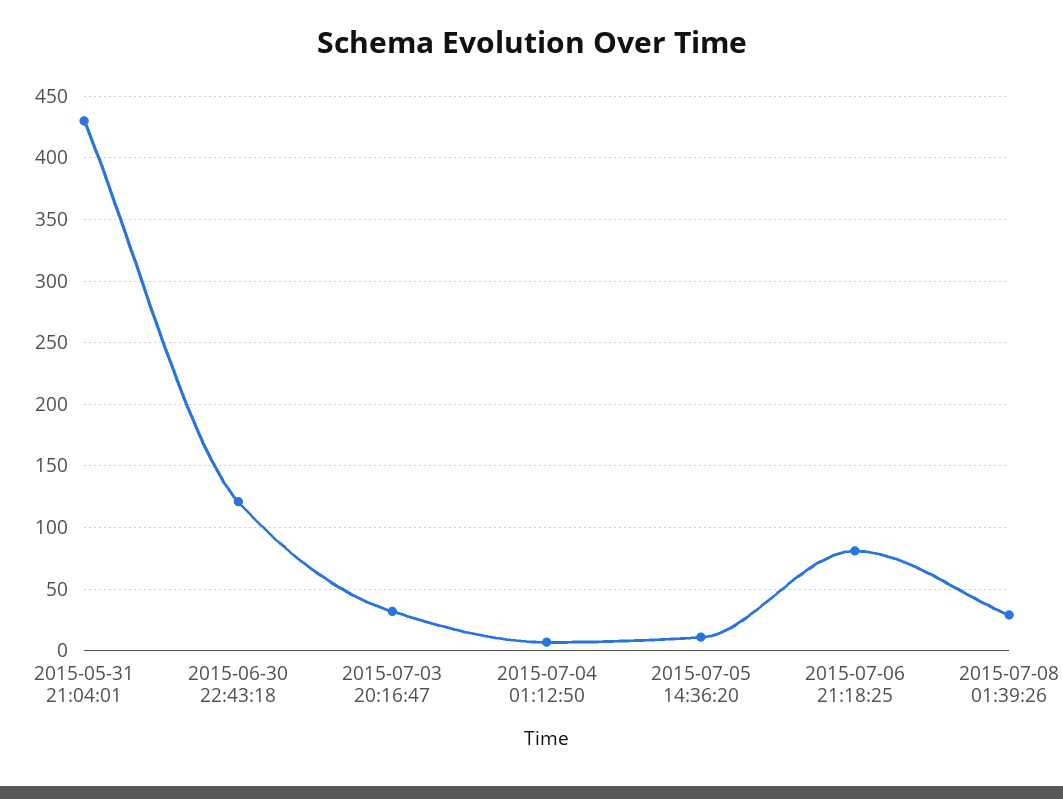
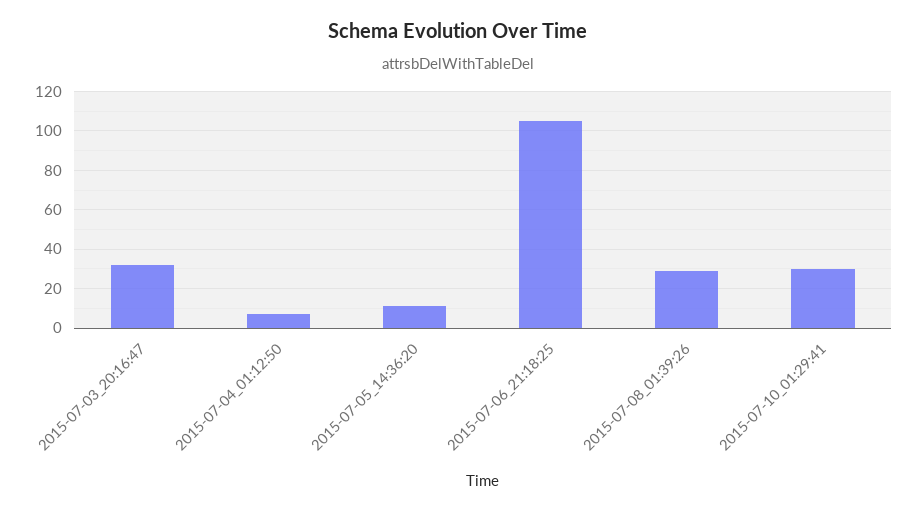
2015-05-31 21:04:01: 430 -> none
2015-06-30 22:43:18: 120 -> none
2015-07-06 21:18:25: 80 -> 105
2015-07-10_01:29:41: none -> 30

